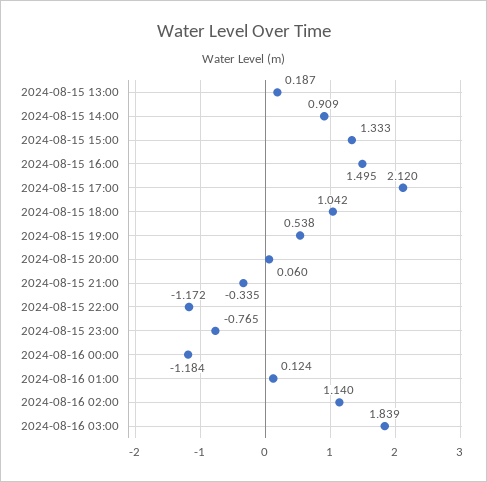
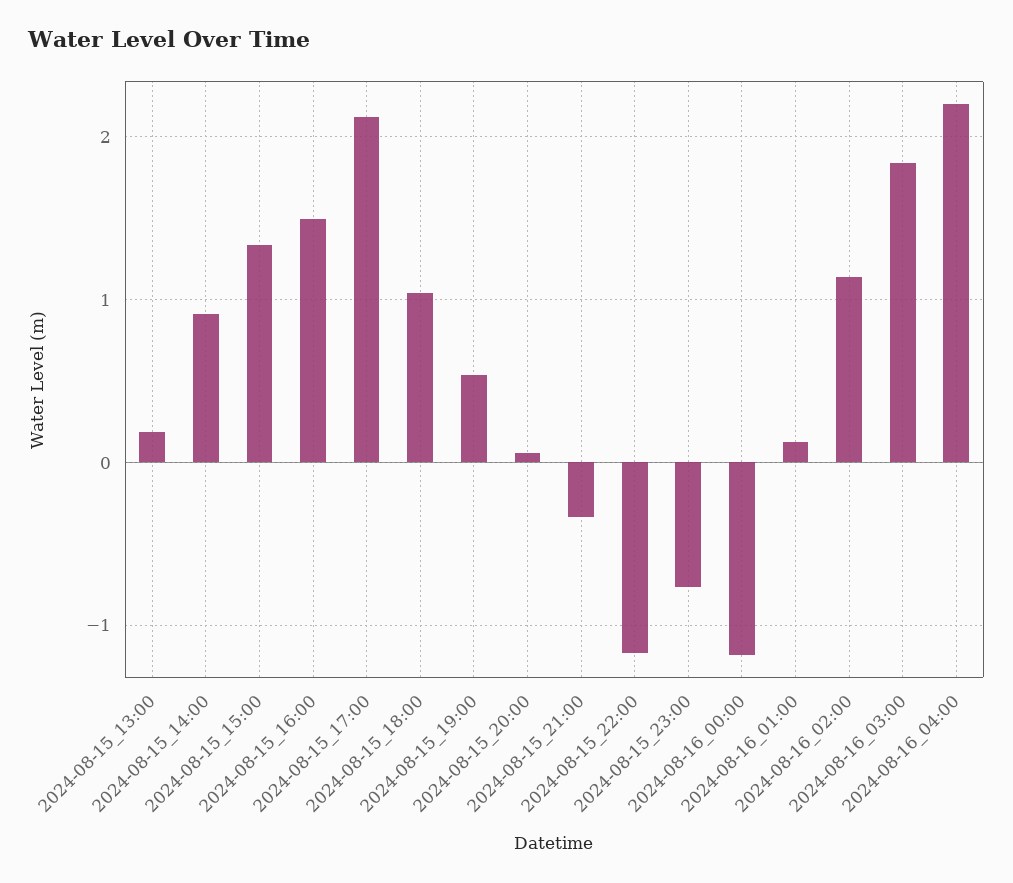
2024-08-16_04:00: none -> 2.2

